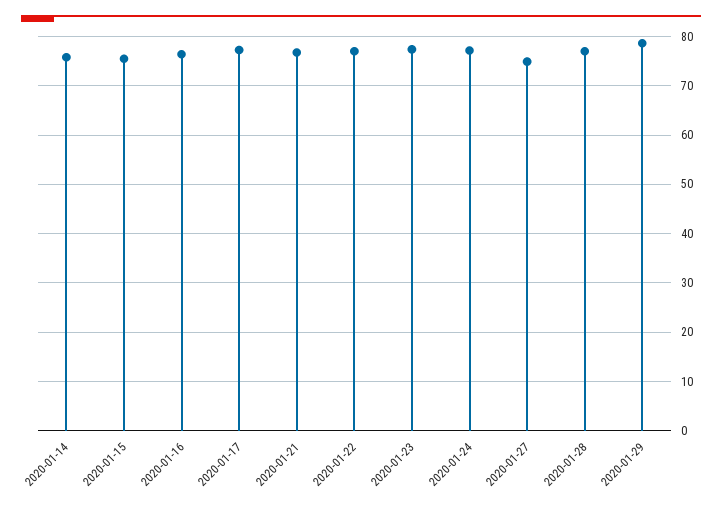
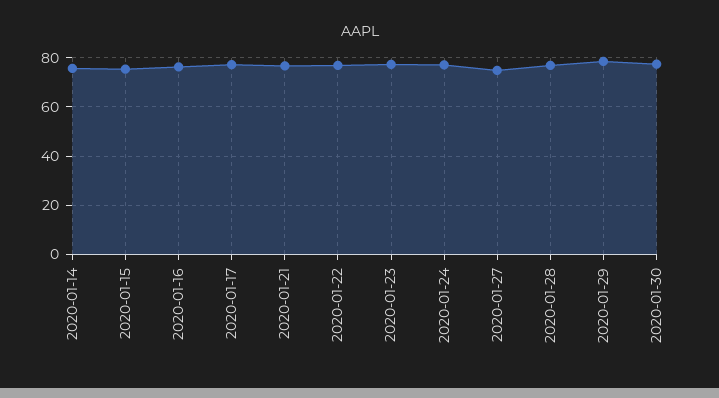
2020-01-30: none -> 77.5

